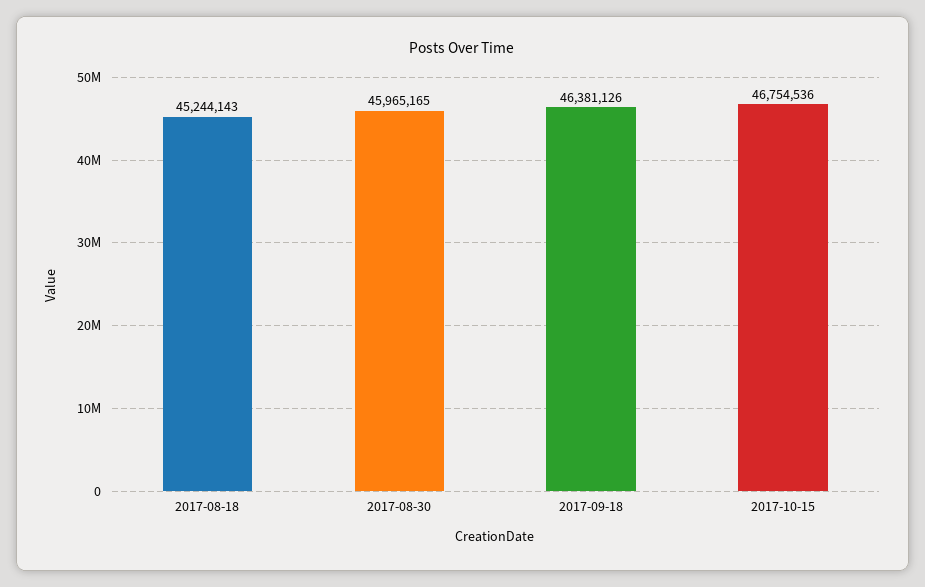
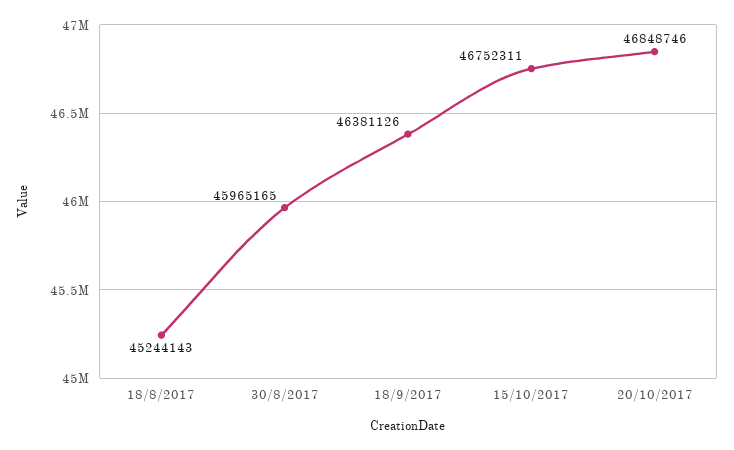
2017-10-15: 46754536 -> 46752311
20/10/2017: none -> 46848746

